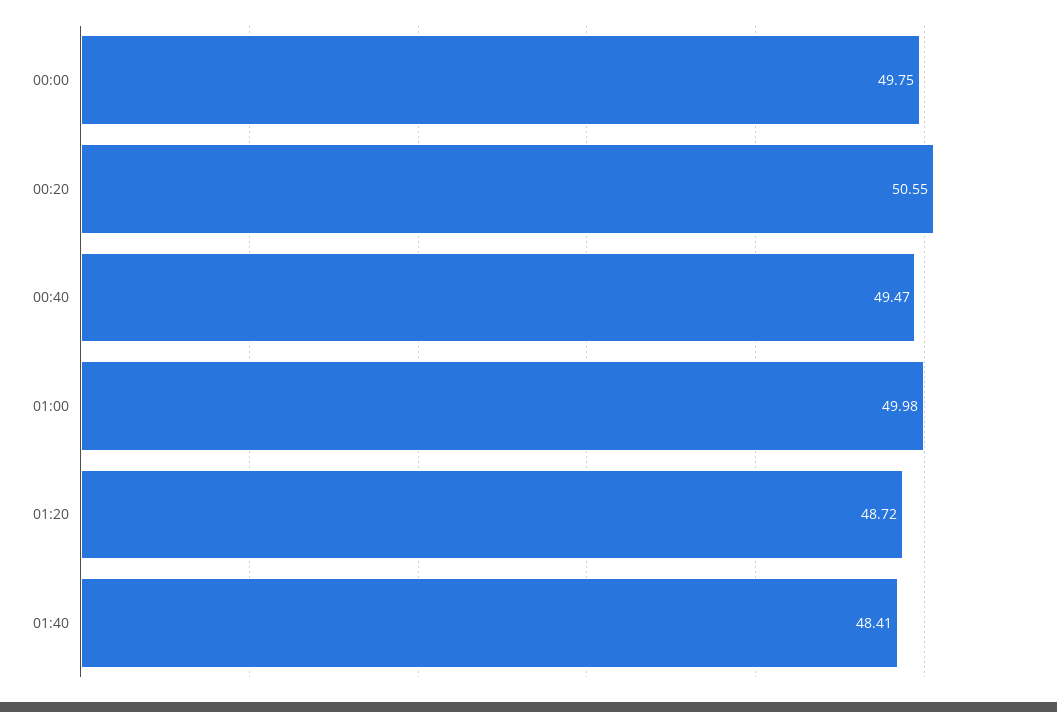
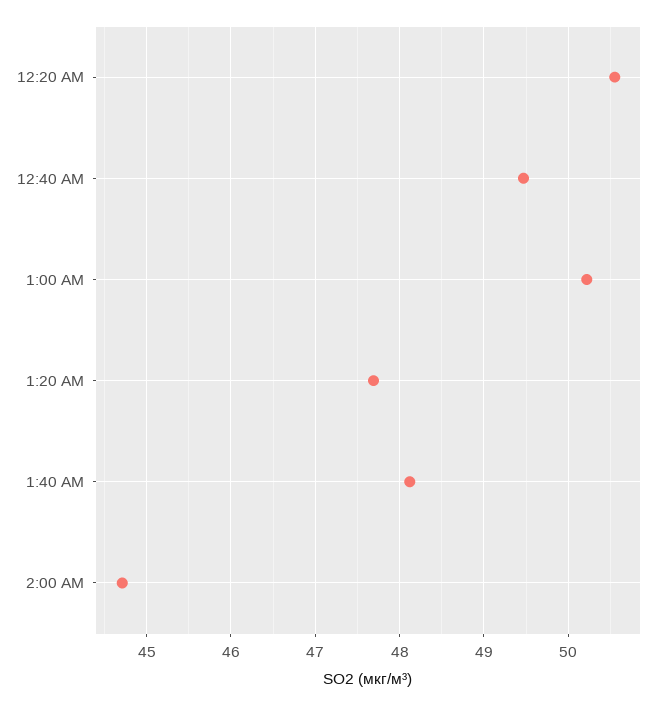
00:00: 49.75 -> none
01:00: 49.98 -> 50.2
01:20: 48.72 -> 47.7
01:40: 48.41 -> 48.1
2:00 AM: none -> 44.7

